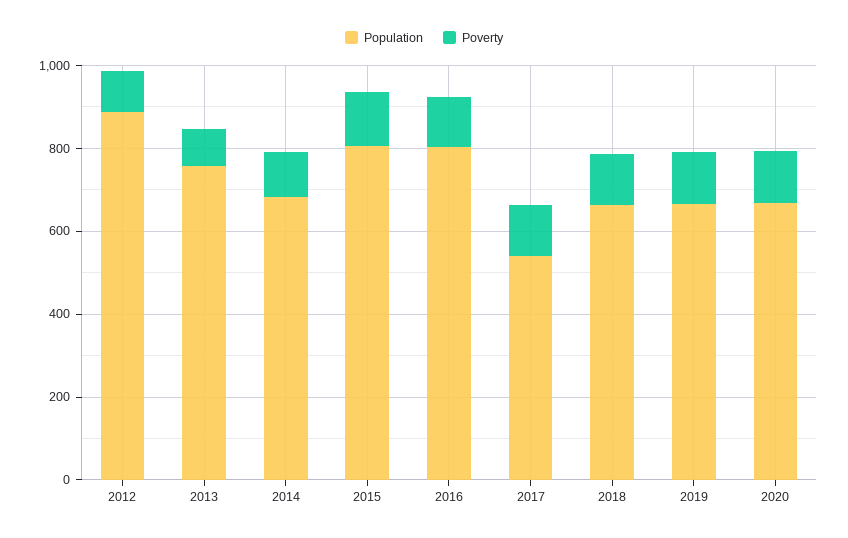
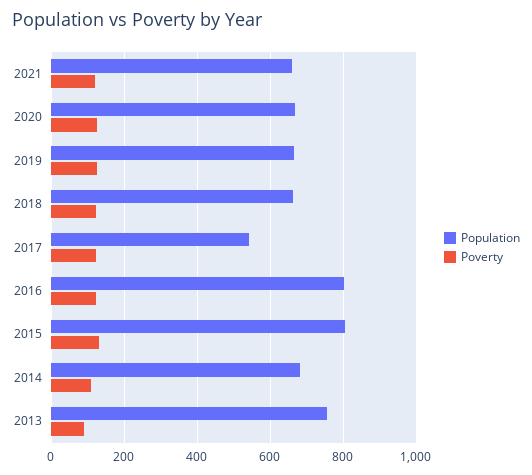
Population, 2012: 900 -> none
Poverty, 2012: 100 -> none
Population, 2021: none -> 660
Poverty, 2021: none -> 120

